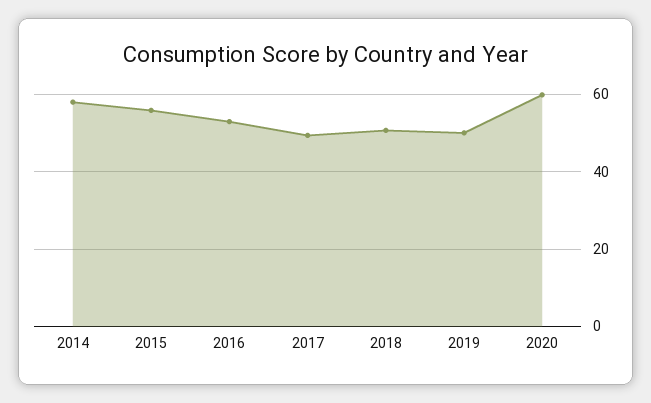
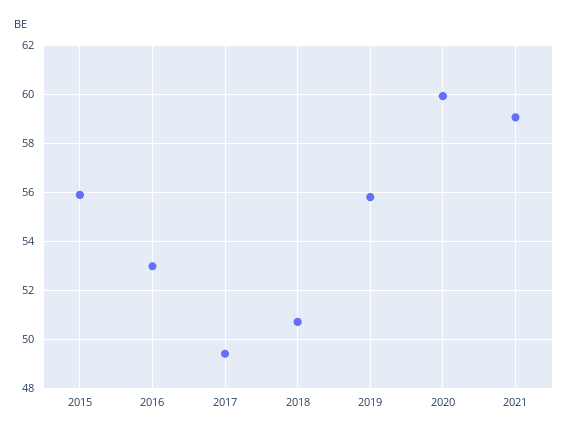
2014: 58 -> none
2019: 50 -> 55.75
2021: none -> 59

